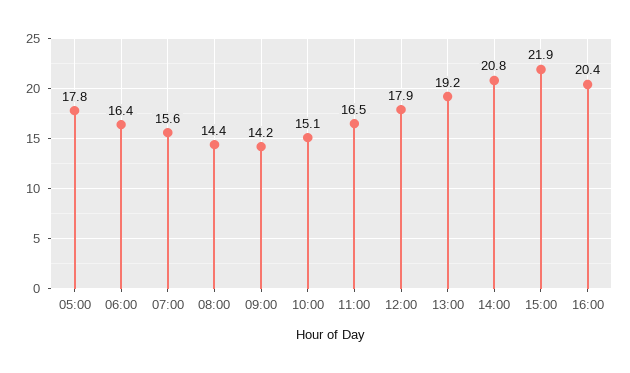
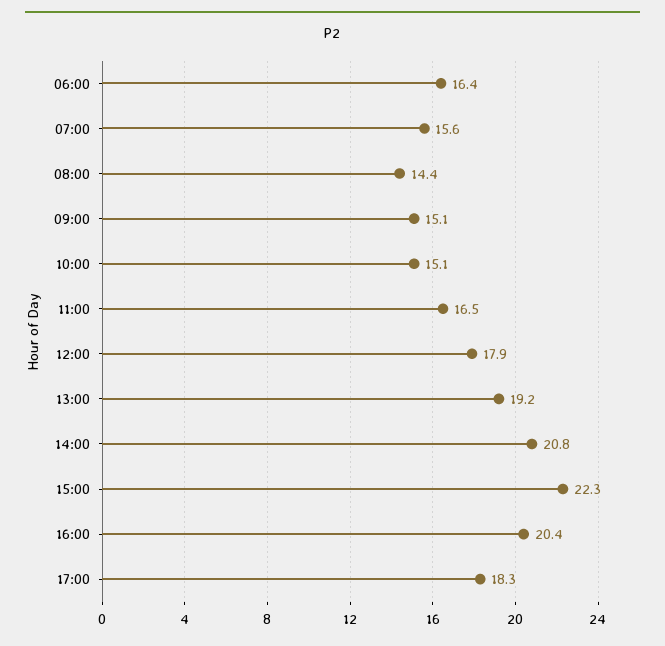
05:00: 17.8 -> none
09:00: 14.2 -> 15.1
15:00: 21.9 -> 22.3
17:00: none -> 18.3

